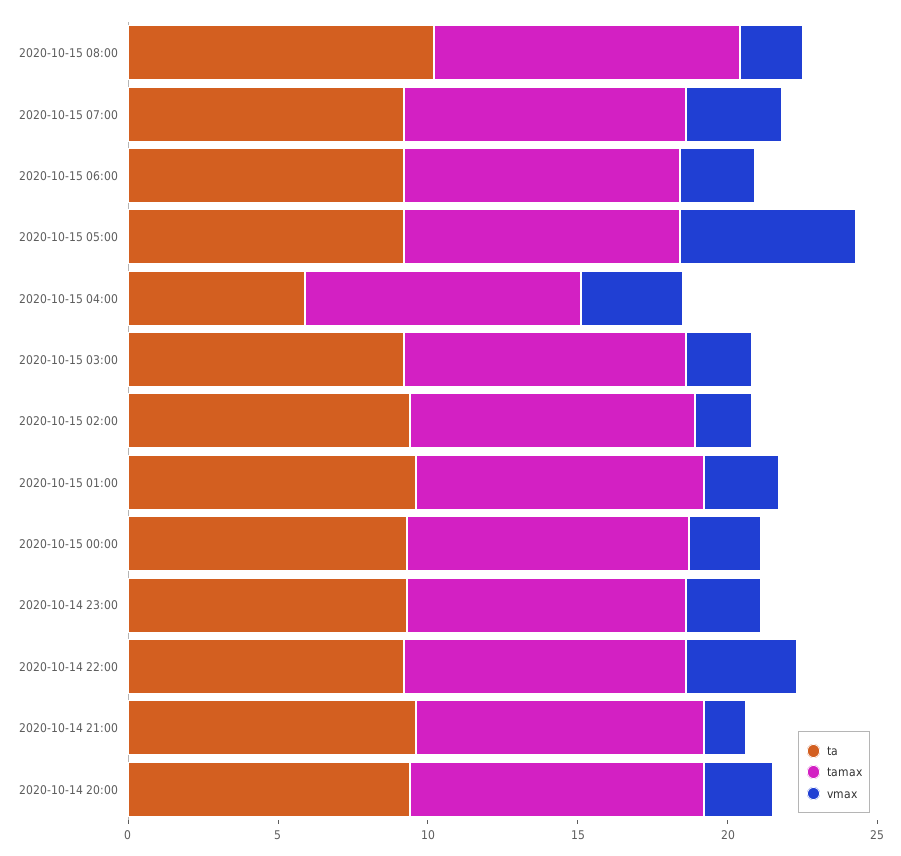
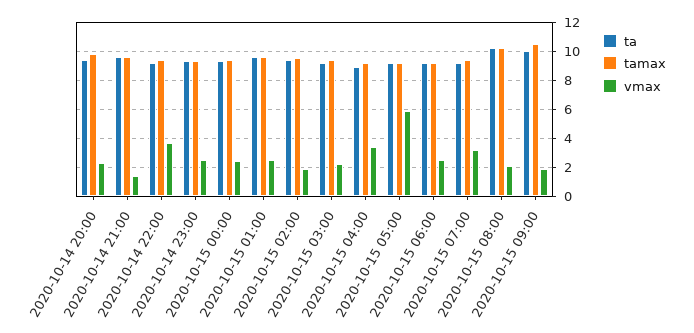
ta, 2020-10-15 04:00: 6 -> 9
ta, 2020-10-15 09:00: none -> 10
tamax, 2020-10-15 09:00: none -> 10.5
vmax, 2020-10-15 09:00: none -> 2

